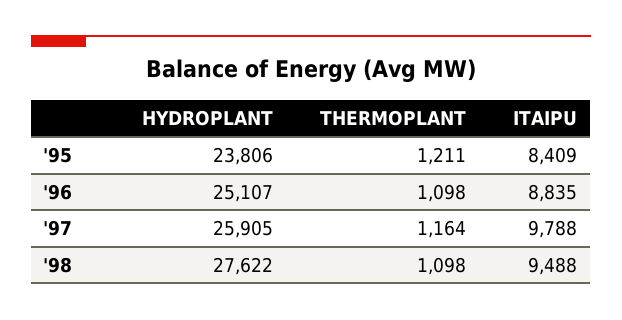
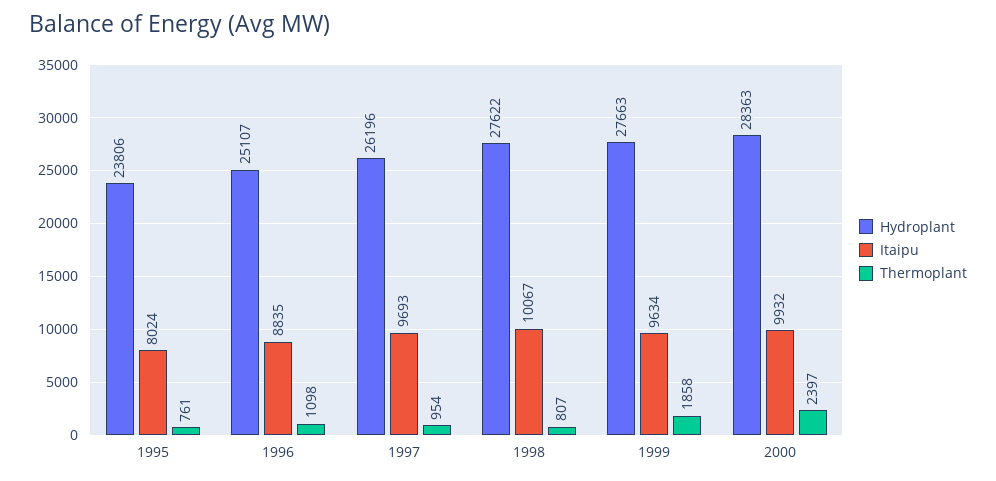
THERMOPLANT, '95: 1211 -> 761
ITAIPU, '95: 8409 -> 8024
HYDROPLANT, '97: 25905 -> 26196
THERMOPLANT, '97: 1164 -> 954
ITAIPU, '97: 9788 -> 9693
THERMOPLANT, '98: 1098 -> 807
ITAIPU, '98: 9488 -> 10067
HYDROPLANT, 1999: none -> 27663
ITAIPU, 1999: none -> 9634
THERMOPLANT, 1999: none -> 1858
HYDROPLANT, 2000: none -> 28363
ITAIPU, 2000: none -> 9932
THERMOPLANT, 2000: none -> 2397

